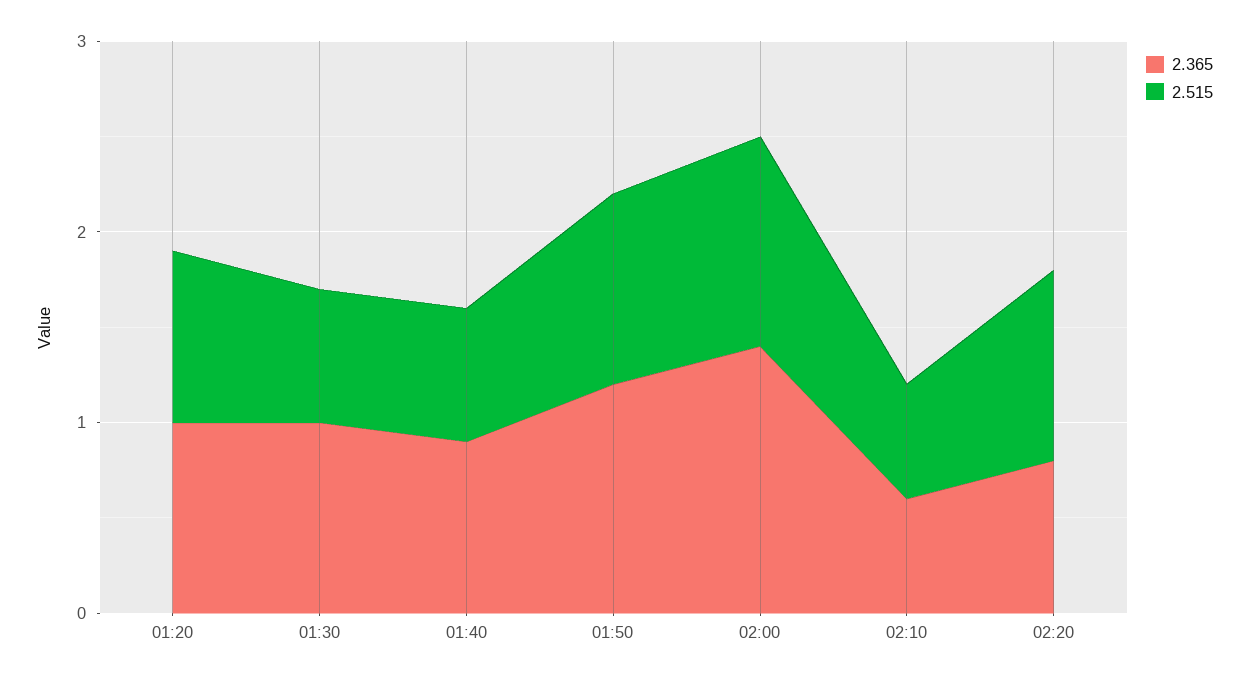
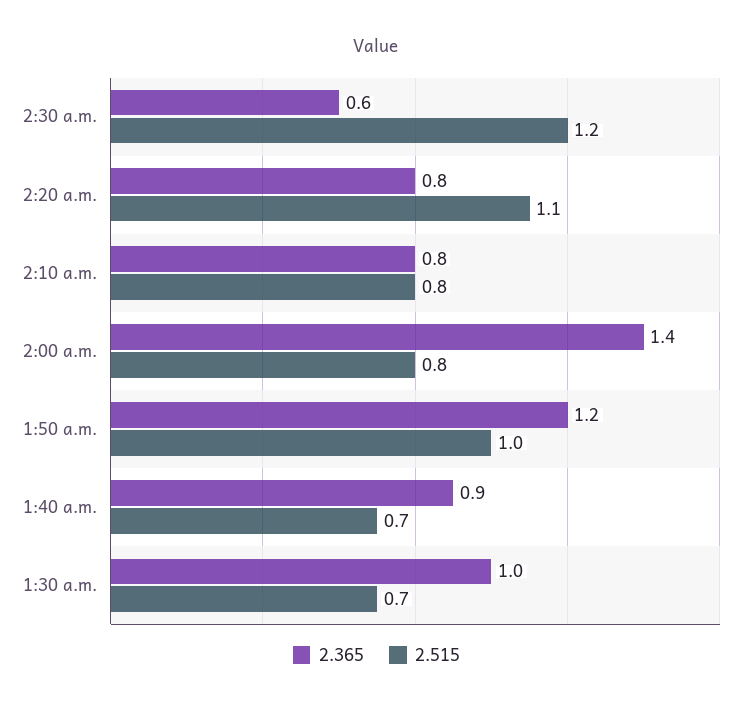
2.365, 01:20: 1 -> none
2.515, 01:20: 0.9 -> none
2.515, 02:00: 1.1 -> 0.8
2.365, 02:10: 0.6 -> 0.8
2.515, 02:10: 0.6 -> 0.8
2.515, 02:20: 1 -> 1.1
2.365, 2:30 a.m.: none -> 0.6
2.515, 2:30 a.m.: none -> 1.2

